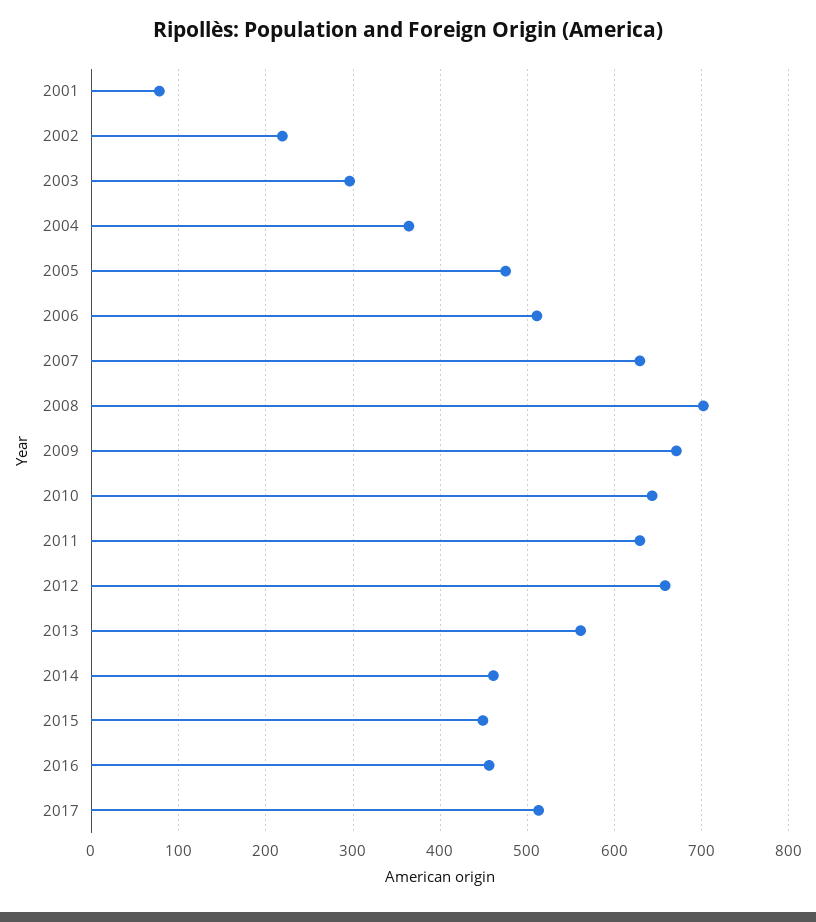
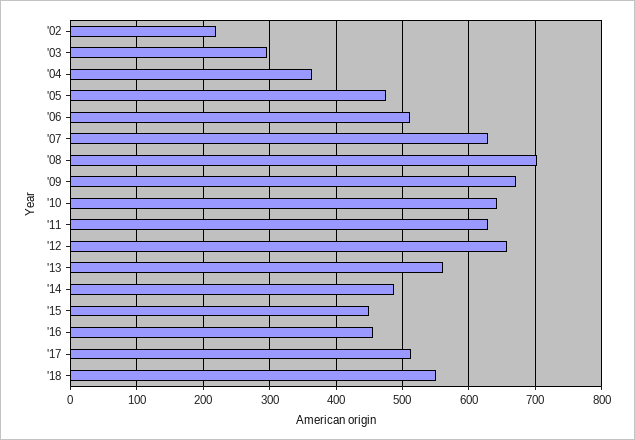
2001: 80 -> none
2014: 460 -> 490
'18: none -> 550

